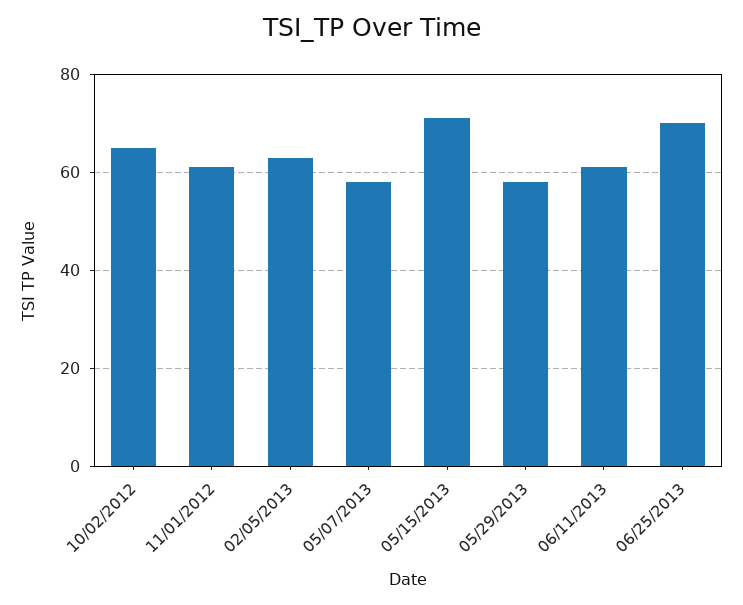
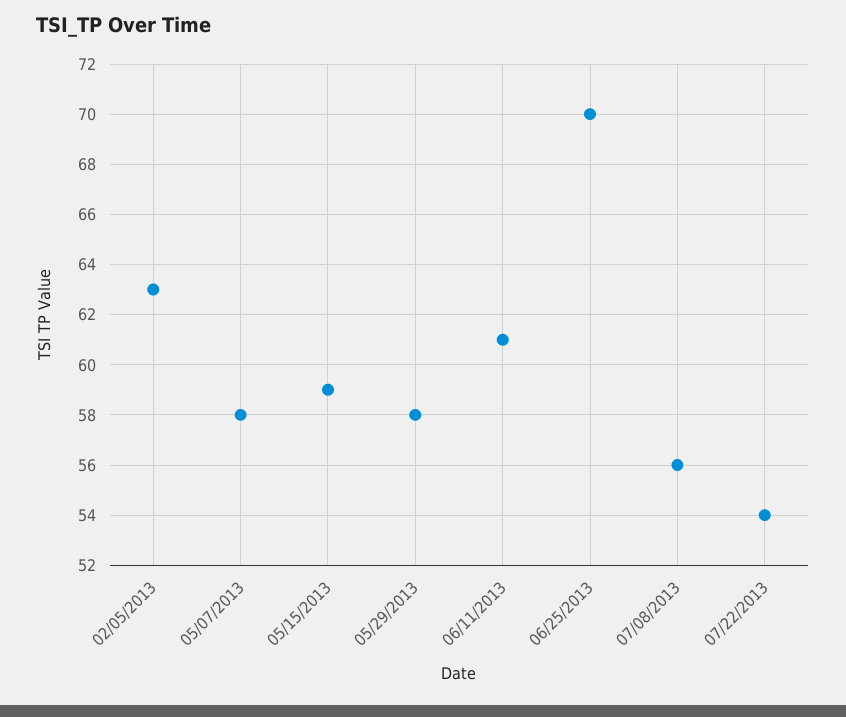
10/02/2012: 65 -> none
11/01/2012: 60 -> none
05/15/2013: 70 -> 59
07/08/2013: none -> 56
07/22/2013: none -> 54

